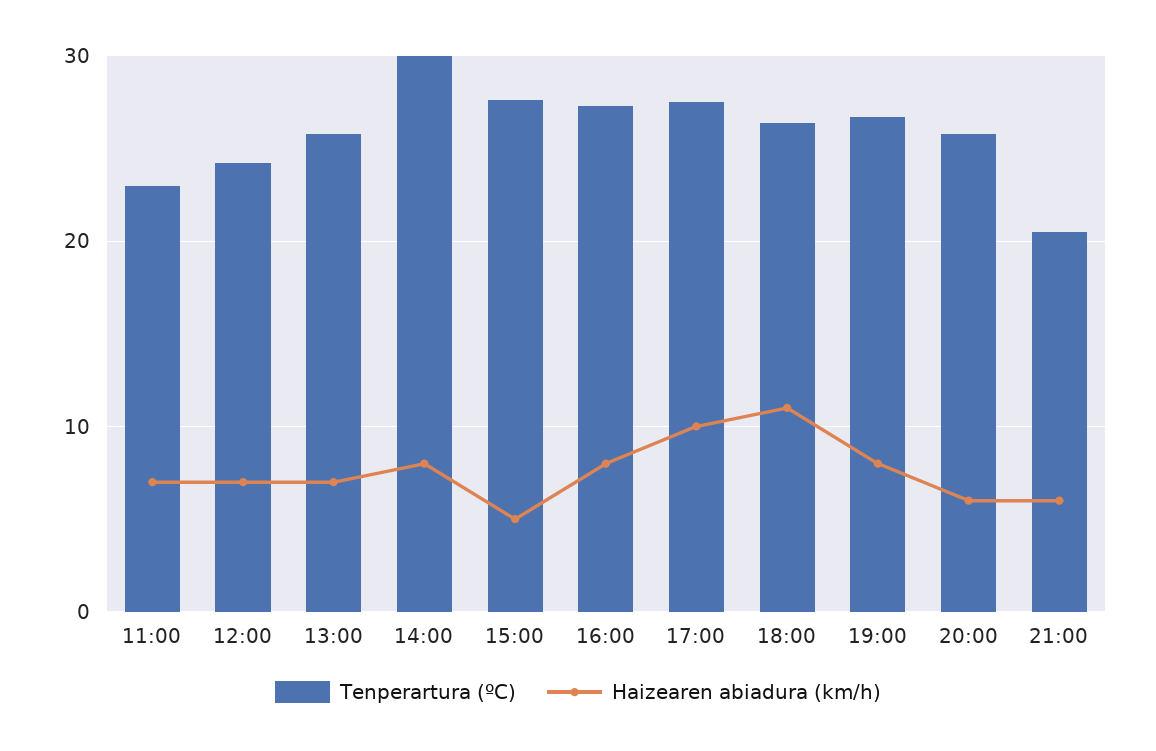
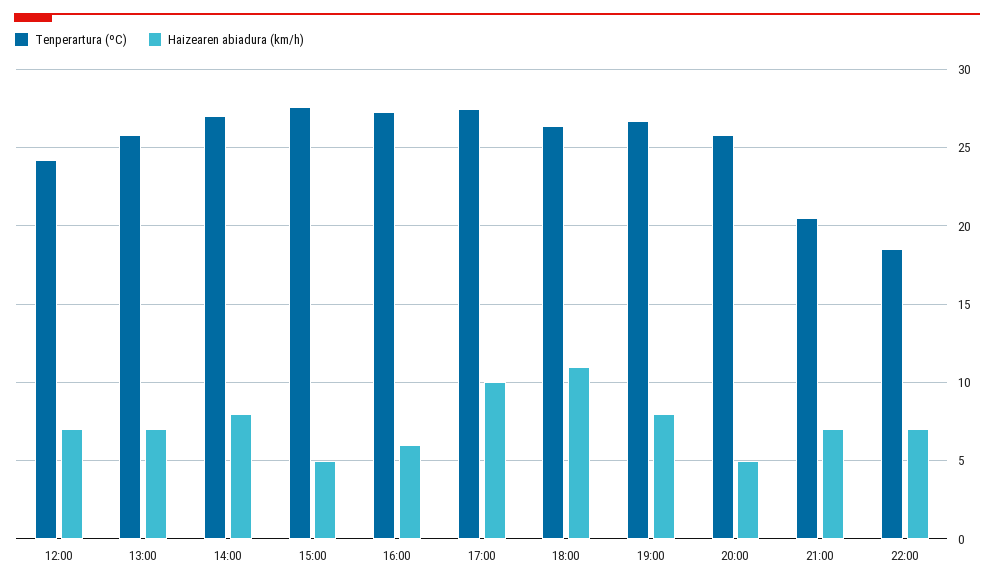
Tenperartura (ºC), 11:00: 23 -> none
Haizearen abiadura (km/h), 11:00: 7 -> none
Tenperartura (ºC), 14:00: 30 -> 27
Haizearen abiadura (km/h), 16:00: 8 -> 6
Haizearen abiadura (km/h), 20:00: 6 -> 5
Haizearen abiadura (km/h), 21:00: 6 -> 7
Tenperartura (ºC), 22:00: none -> 18.5
Haizearen abiadura (km/h), 22:00: none -> 7

